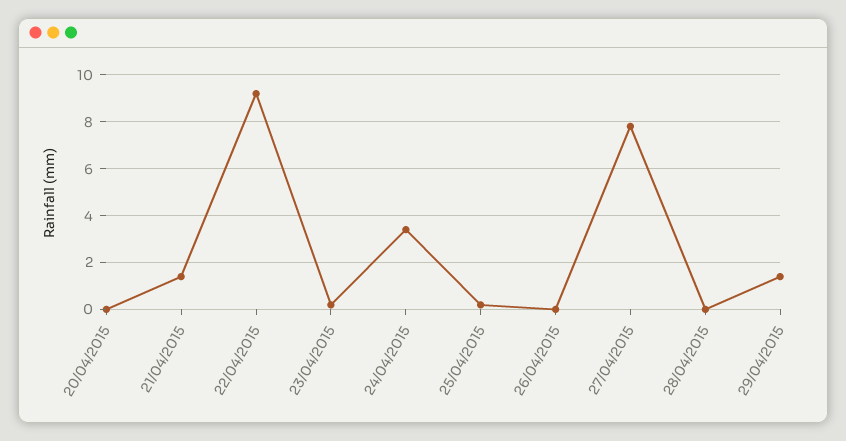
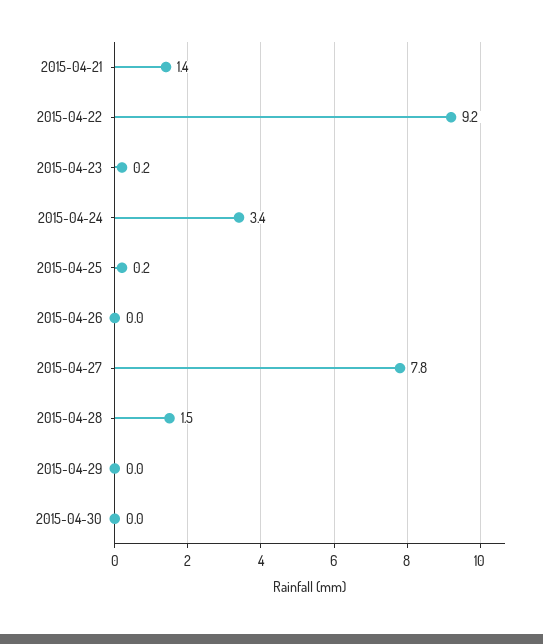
20/04/2015: 0 -> none
28/04/2015: 0 -> 1.5
29/04/2015: 1.5 -> 0
2015-04-30: none -> 0

